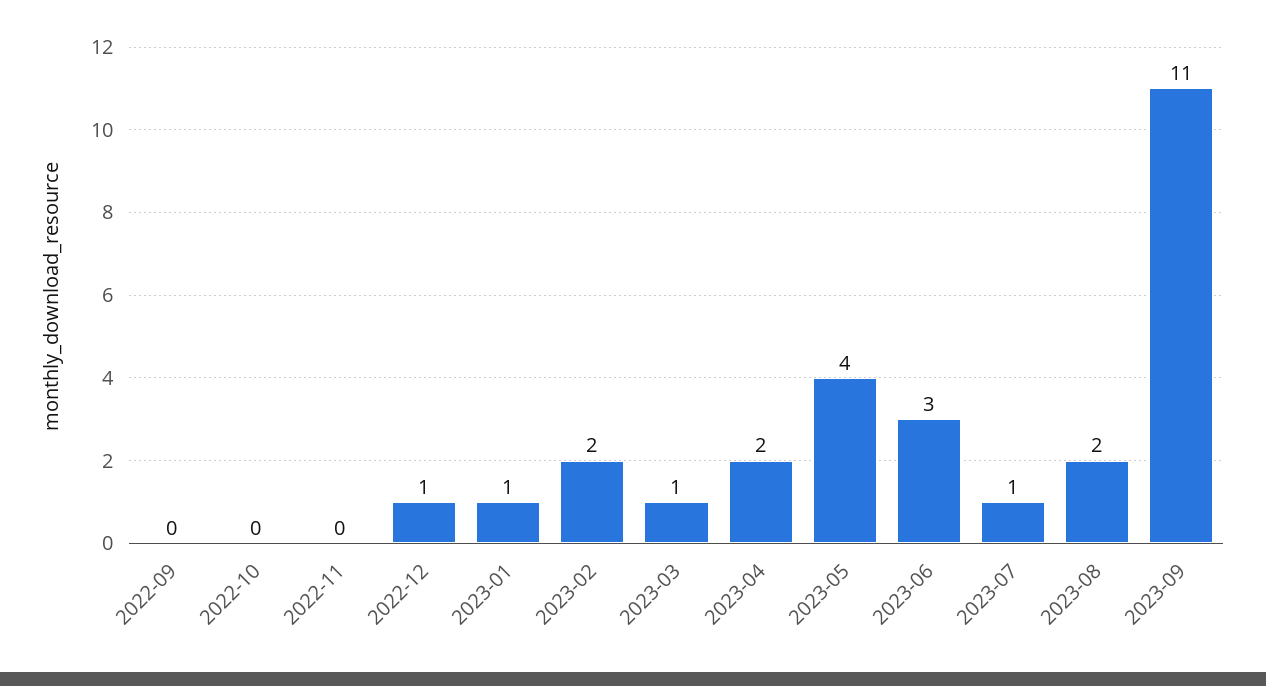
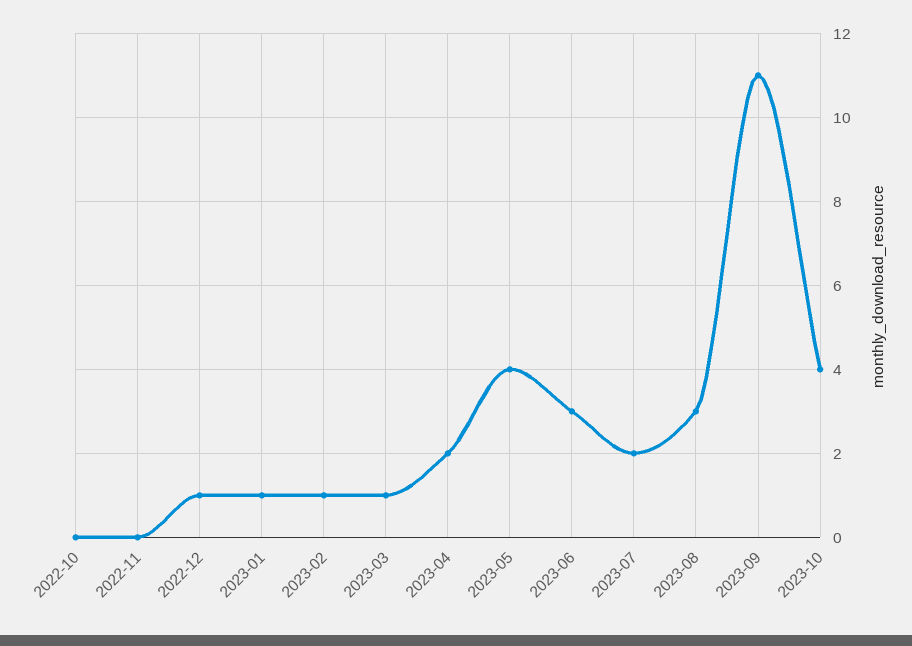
2022-09: 0 -> none
2023-02: 2 -> 1
2023-07: 1 -> 2
2023-08: 2 -> 3
2023-10: none -> 4

